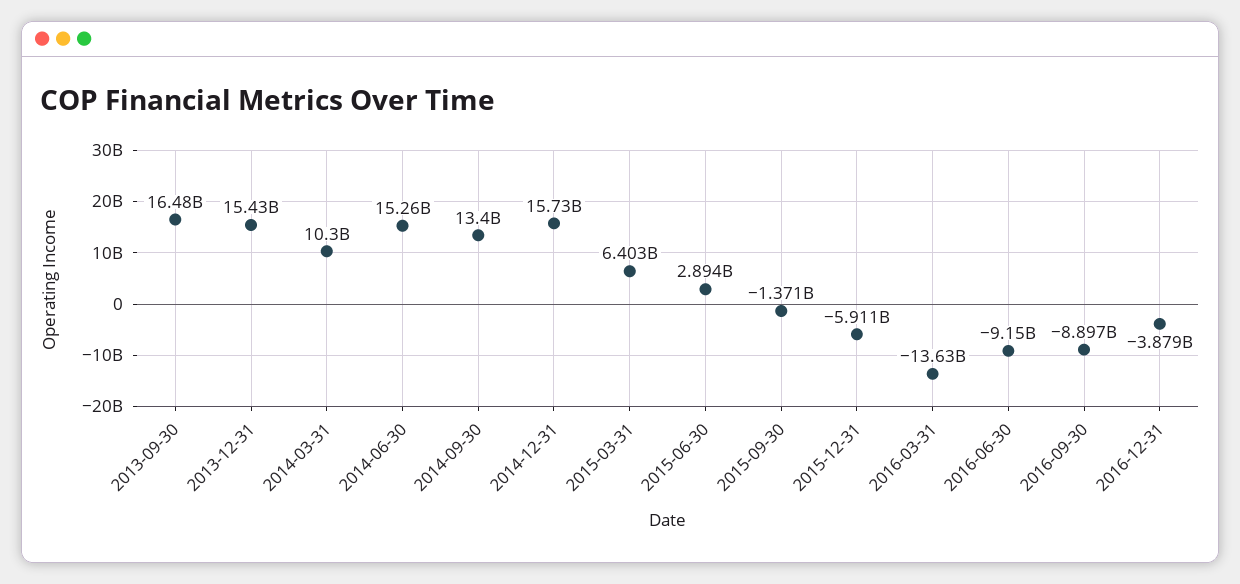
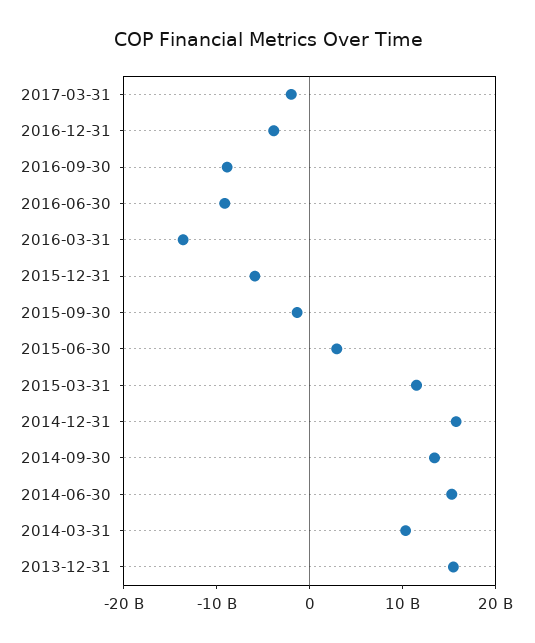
2013-09-30: 16480000000 -> none
2015-03-31: 6403000000 -> 12000000000
2017-03-31: none -> -2000000000

